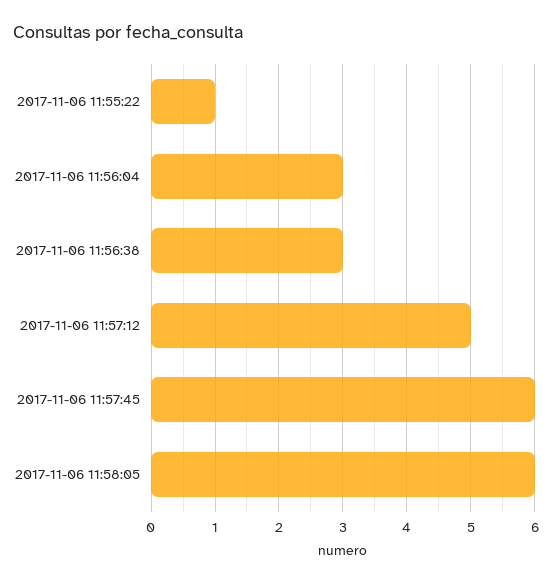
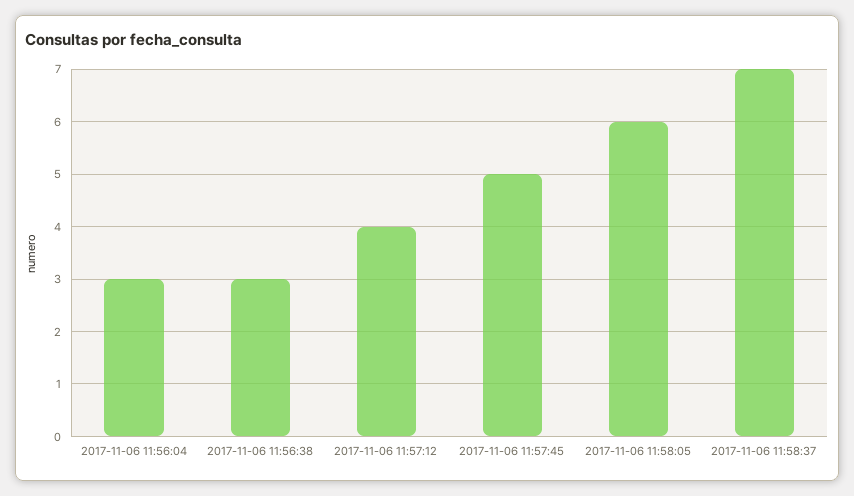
2017-11-06 11:55:22: 1 -> none
2017-11-06 11:57:12: 5 -> 4
2017-11-06 11:57:45: 6 -> 5
2017-11-06 11:58:37: none -> 7

